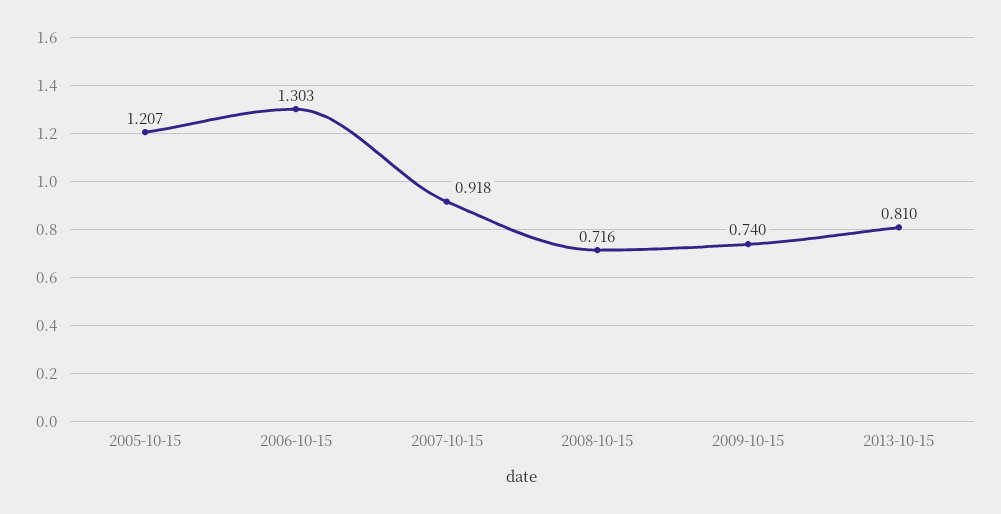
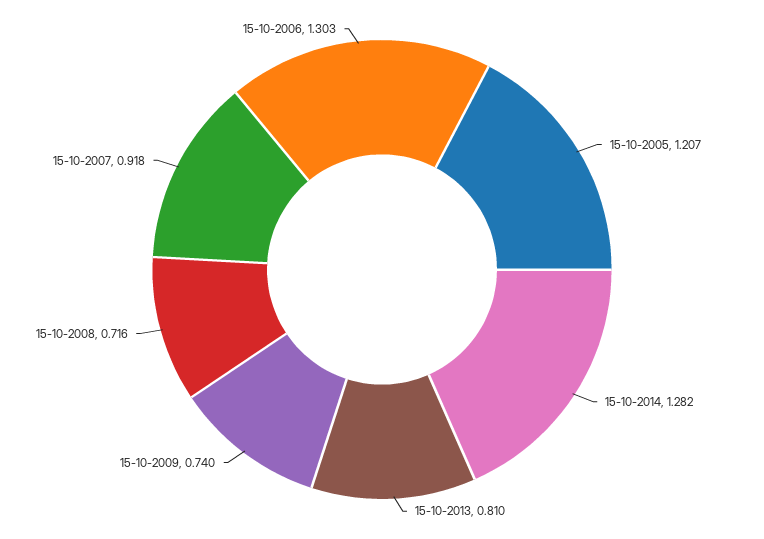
15-10-2014: none -> 1.282

